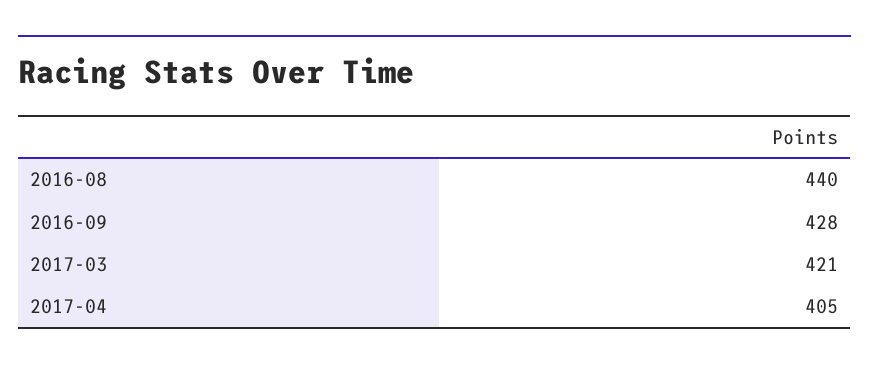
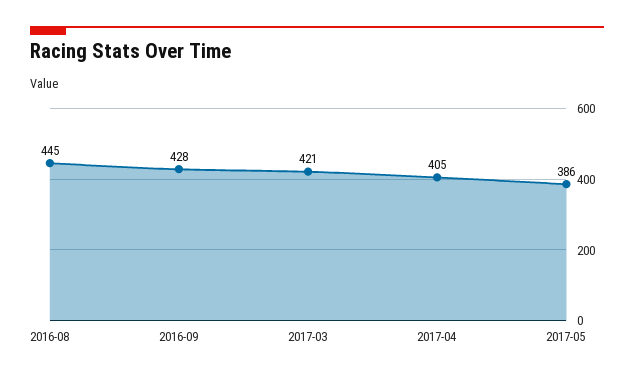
2016-08: 440 -> 445
2017-05: none -> 386

